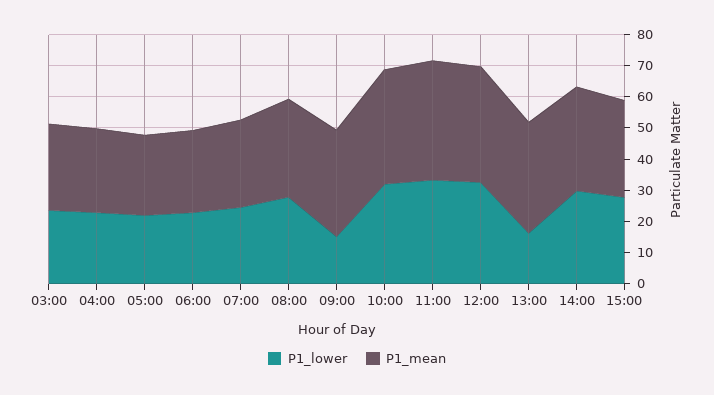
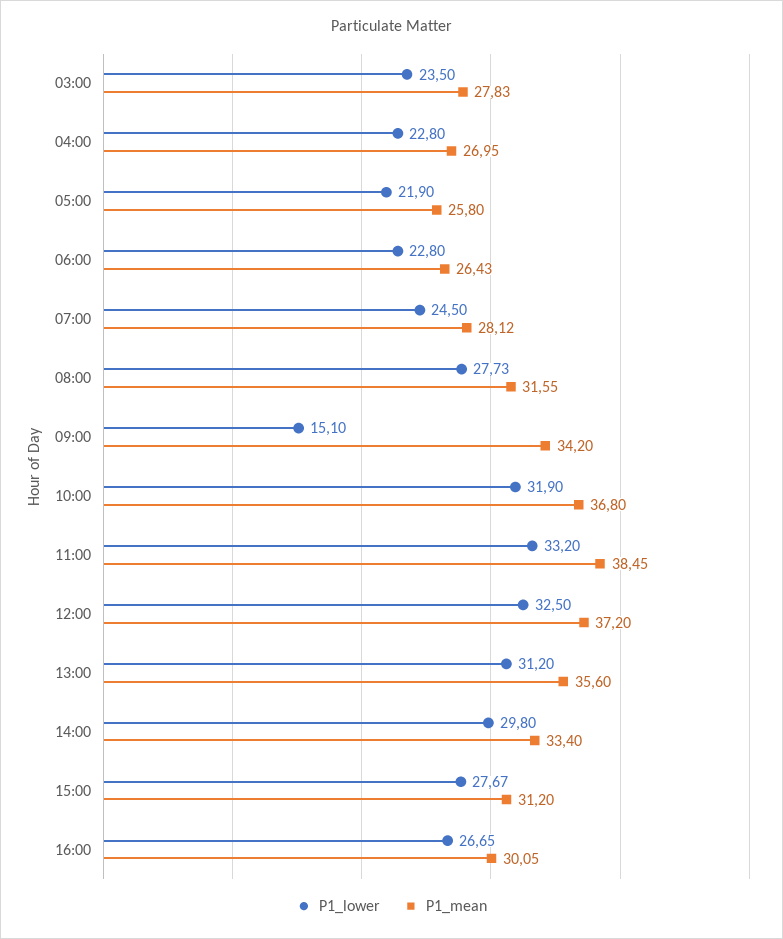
P1_lower, 13:00: 15 -> 31.2
P1_lower, 16:00: none -> 26.65
P1_mean, 16:00: none -> 30.05

